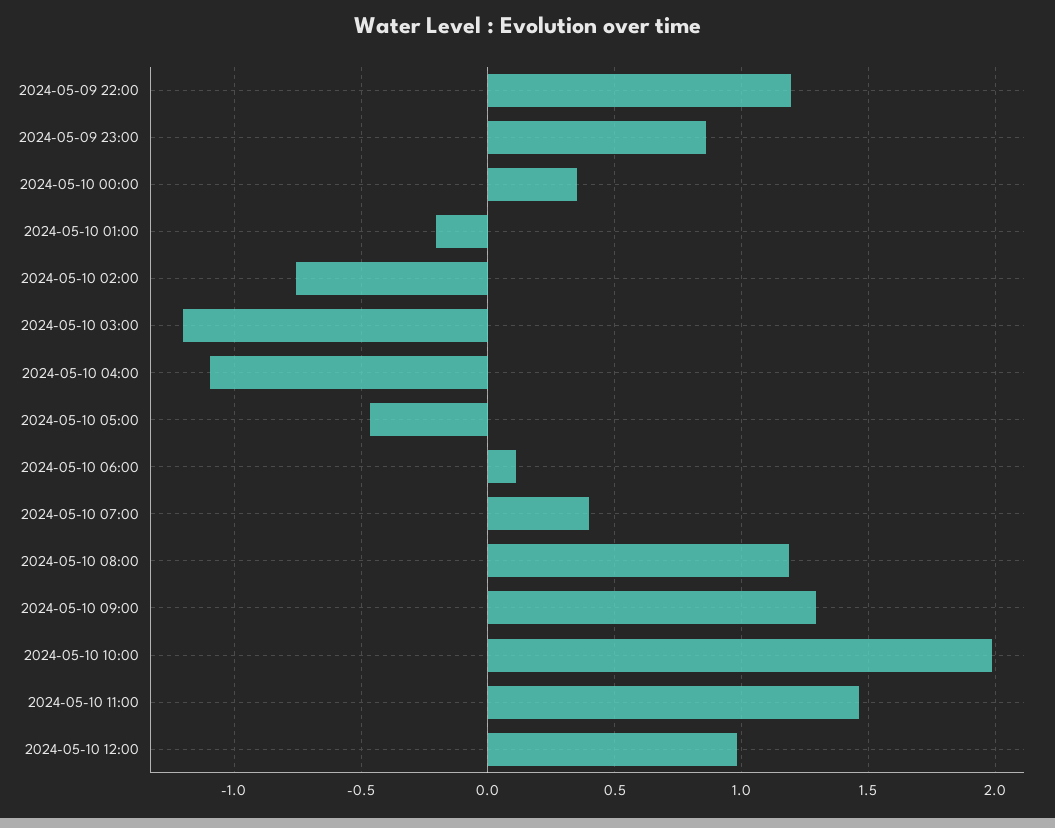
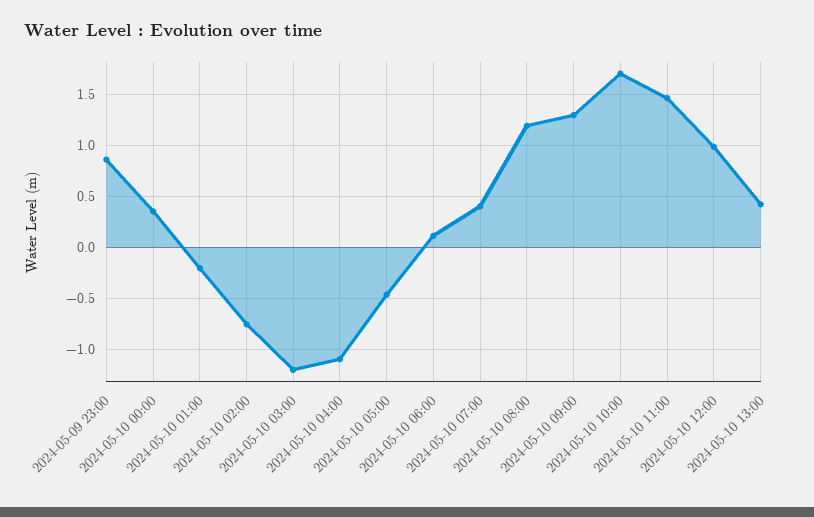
2024-05-09 22:00: 1.2 -> none
2024-05-10 10:00: 2 -> 1.7
2024-05-10 13:00: none -> 0.4

